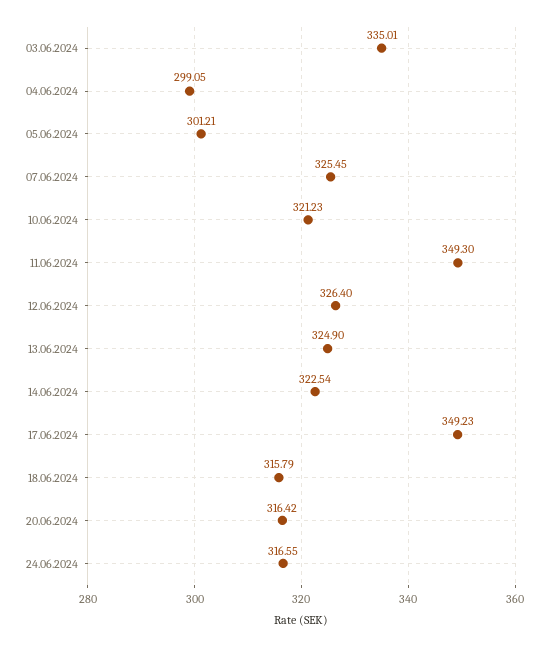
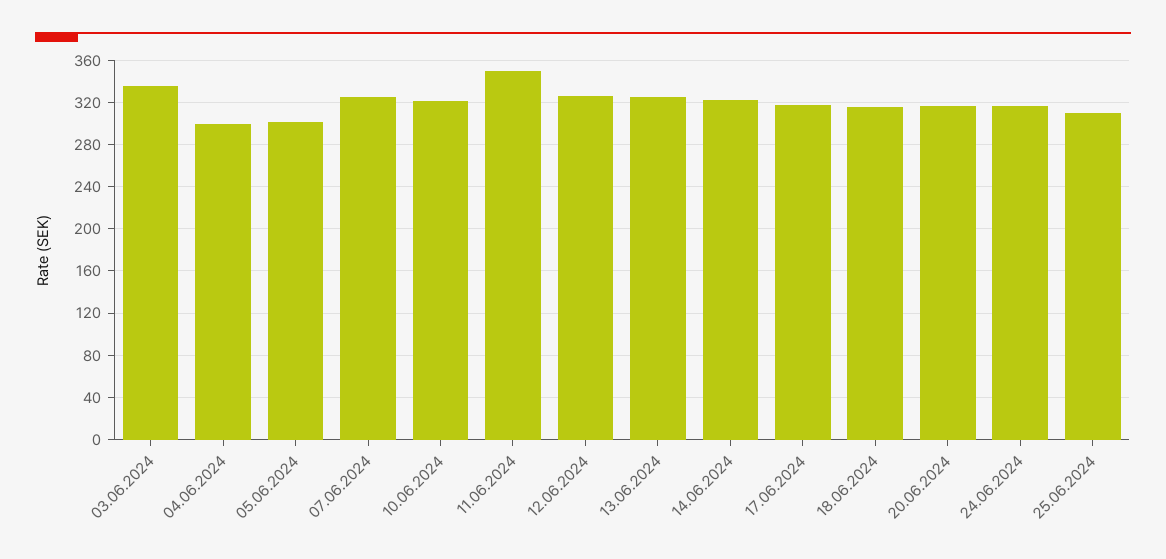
17.06.2024: 349.23 -> 320
25.06.2024: none -> 310

